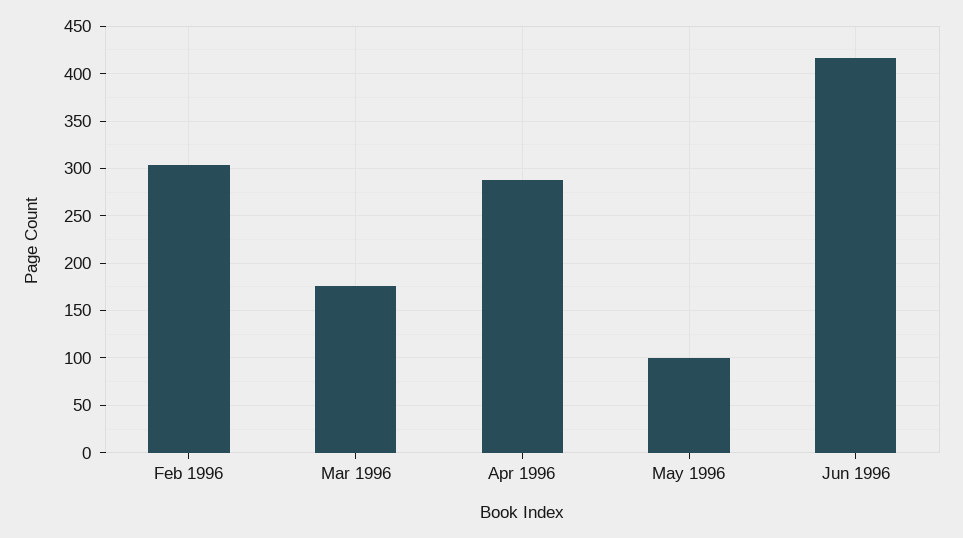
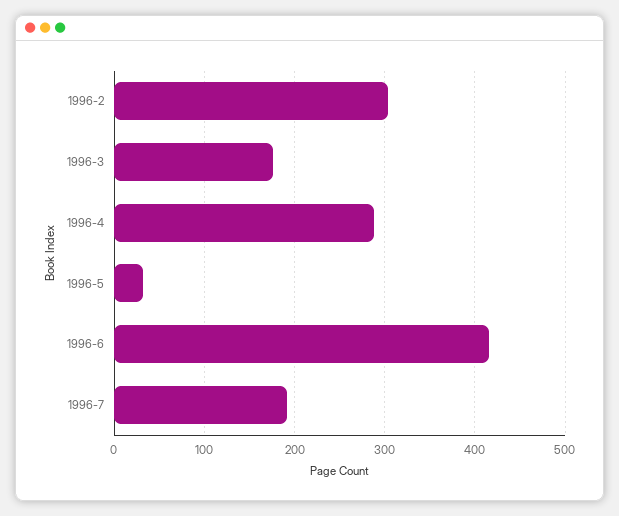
May 1996: 100 -> 30
1996-7: none -> 190

